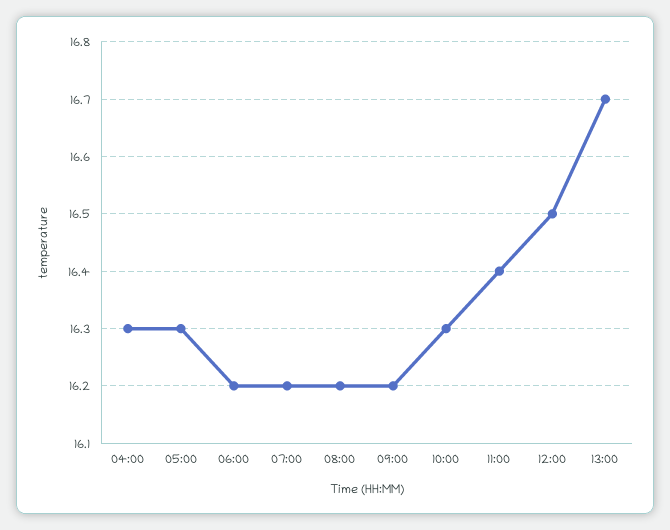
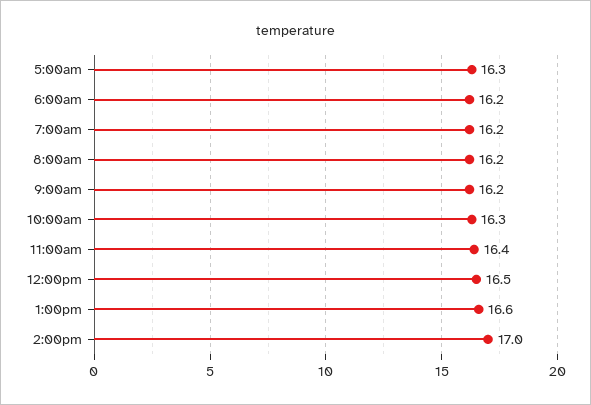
04:00: 16.3 -> none
13:00: 16.7 -> 16.6
2:00pm: none -> 17

